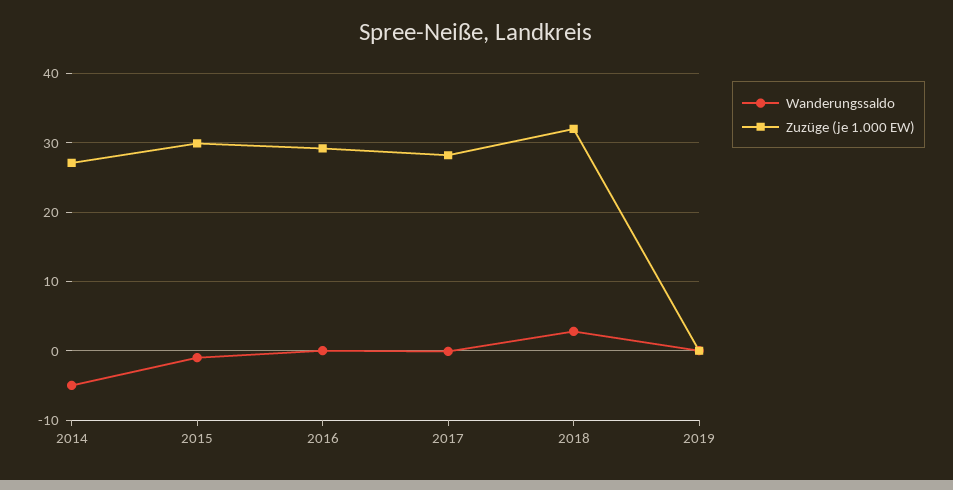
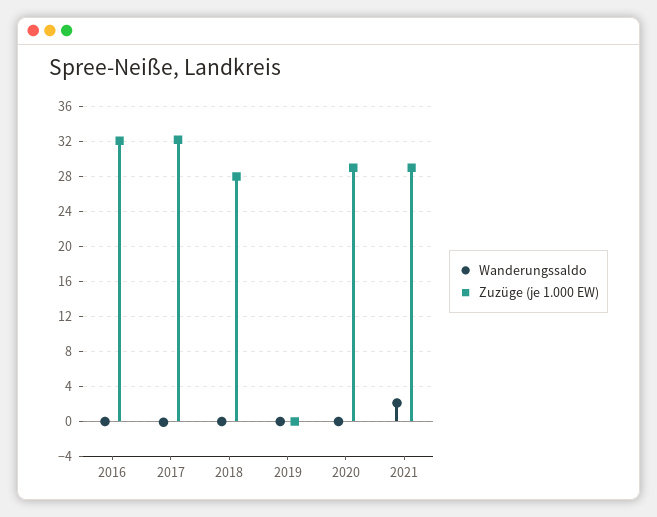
Wanderungssaldo, 2014: -5 -> none
Zuzüge (je 1.000 EW), 2014: 27 -> none
Wanderungssaldo, 2015: -1 -> none
Zuzüge (je 1.000 EW), 2015: 30 -> none
Zuzüge (je 1.000 EW), 2016: 29 -> 32
Zuzüge (je 1.000 EW), 2017: 28 -> 32
Wanderungssaldo, 2018: 3 -> 0
Zuzüge (je 1.000 EW), 2018: 32 -> 28
Wanderungssaldo, 2020: none -> 0
Zuzüge (je 1.000 EW), 2020: none -> 29
Wanderungssaldo, 2021: none -> 2
Zuzüge (je 1.000 EW), 2021: none -> 29

